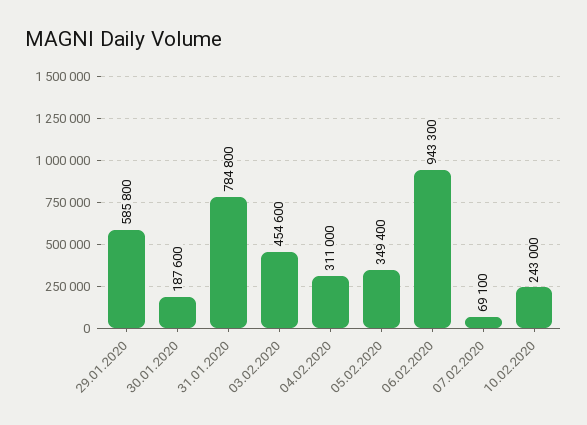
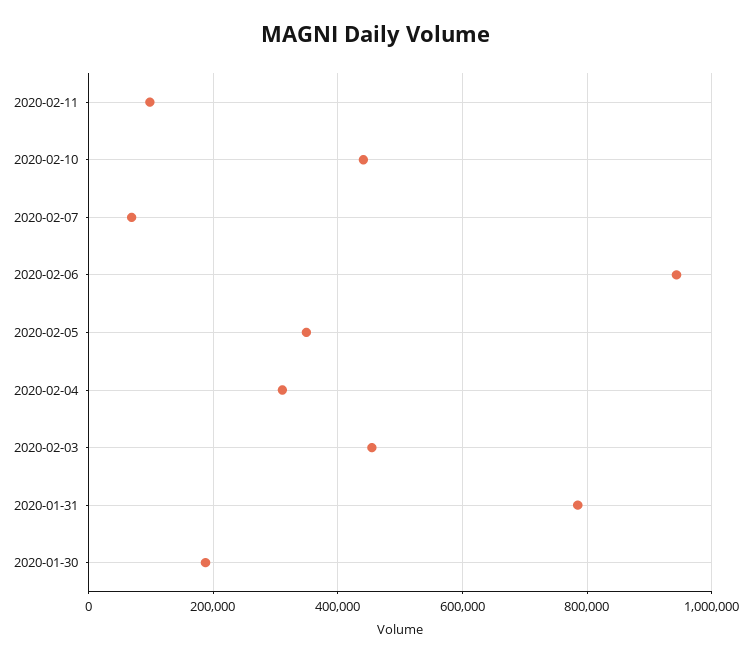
29.01.2020: 585800 -> none
10.02.2020: 243000 -> 440000
2020-02-11: none -> 100000

